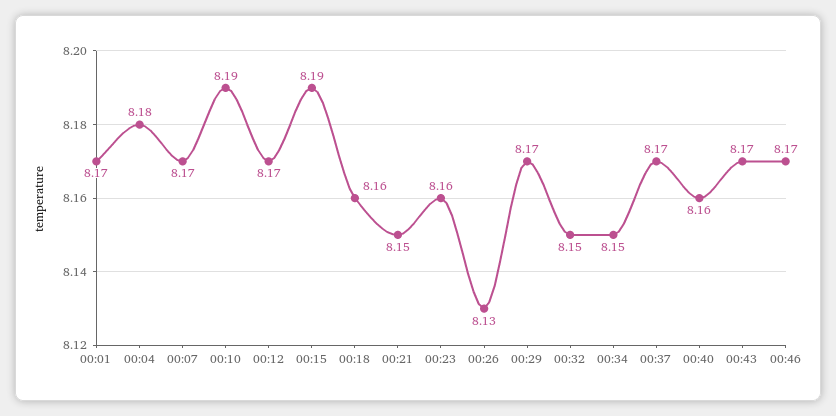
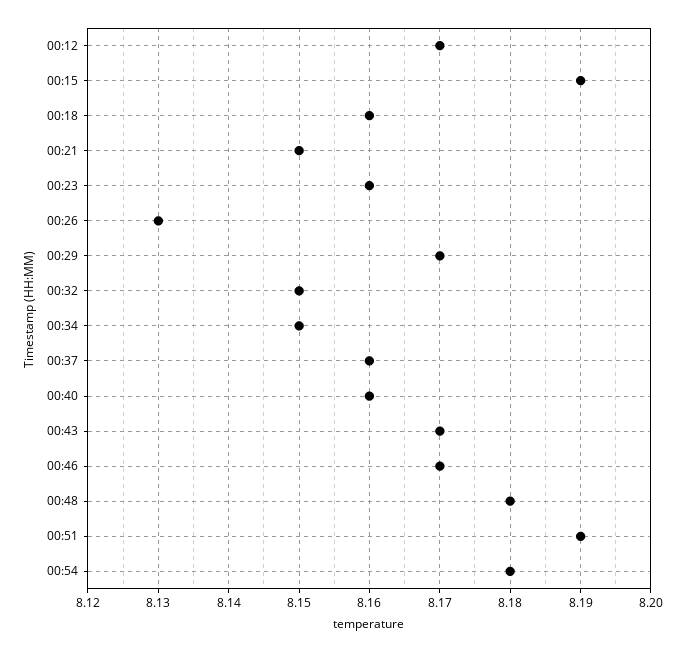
00:01: 8.17 -> none
00:04: 8.18 -> none
00:07: 8.17 -> none
00:10: 8.19 -> none
00:37: 8.17 -> 8.16
00:48: none -> 8.18
00:51: none -> 8.19
00:54: none -> 8.18

